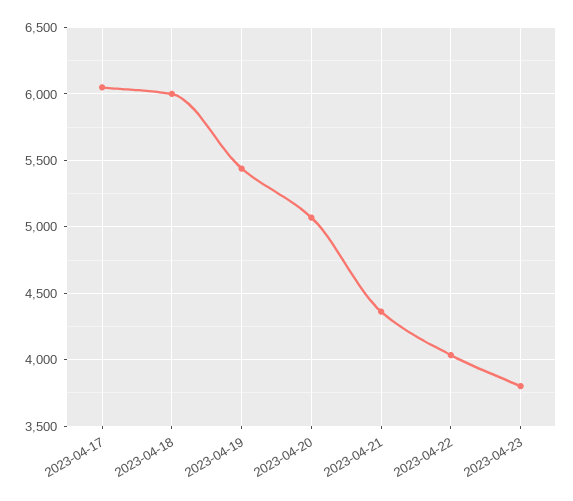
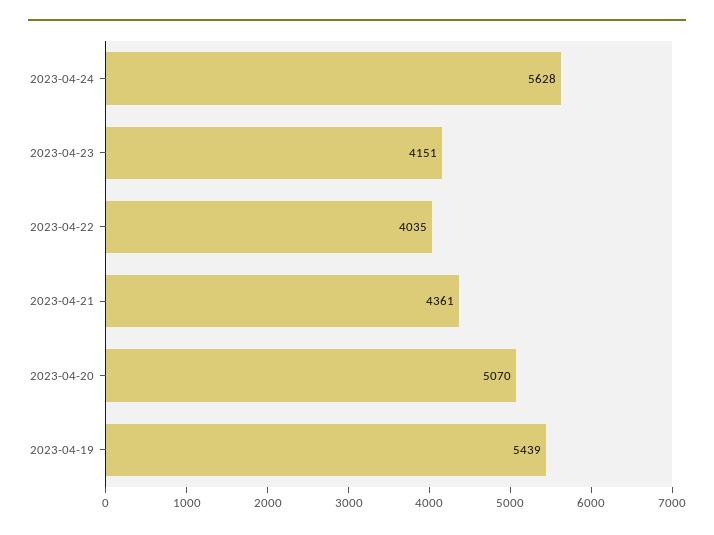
2023-04-17: 6050 -> none
2023-04-18: 6000 -> none
2023-04-23: 3800 -> 4151
2023-04-24: none -> 5628

